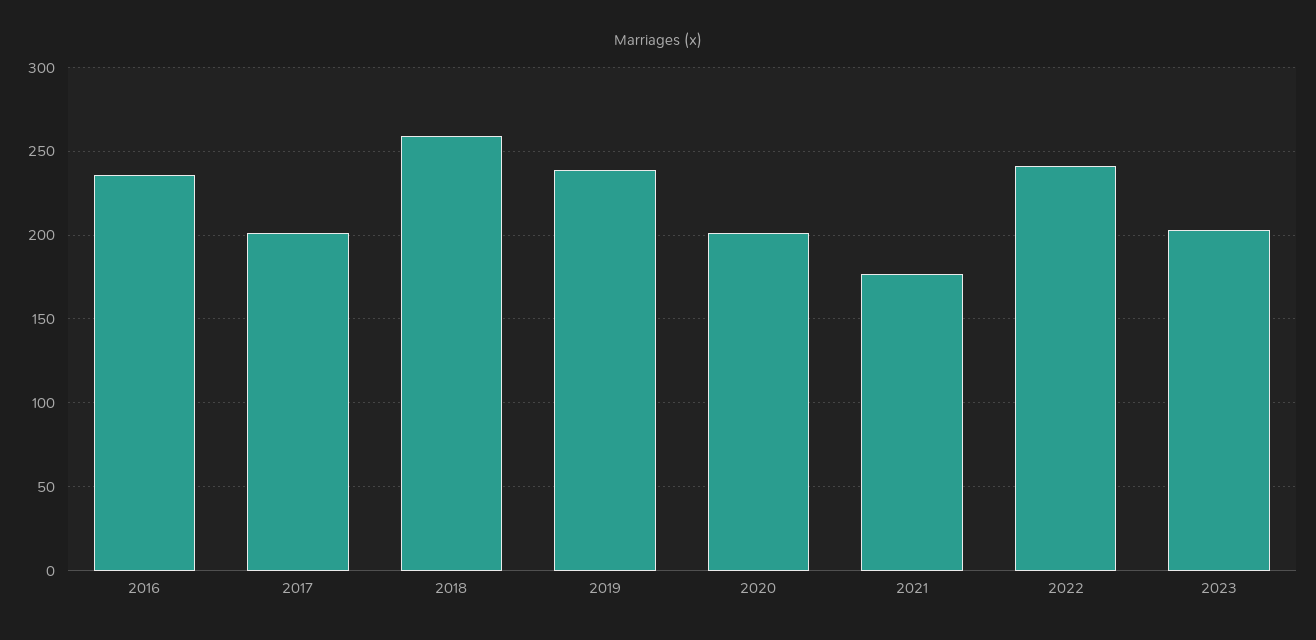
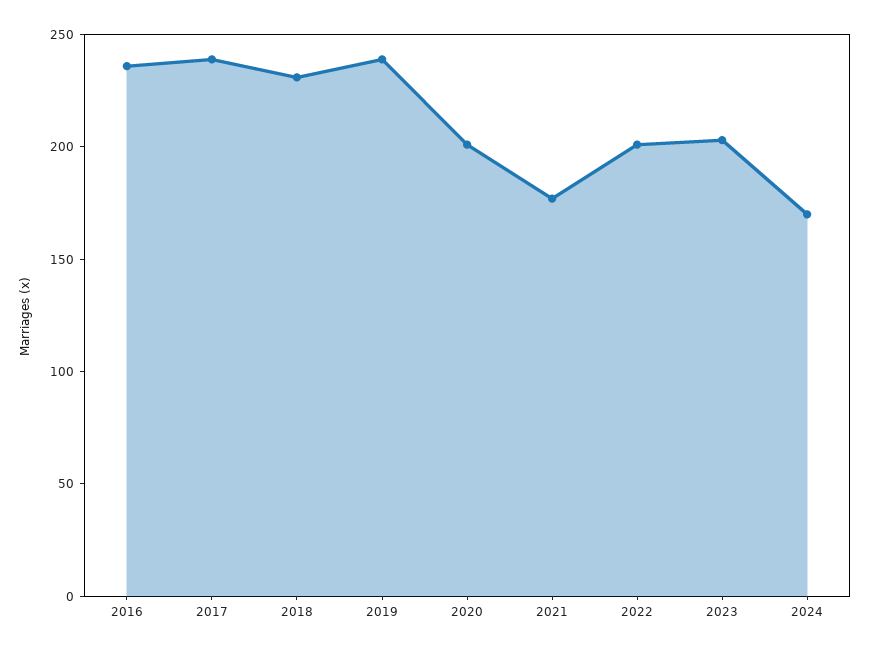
2017: 200 -> 240
2018: 260 -> 230
2022: 240 -> 200
2024: none -> 170

